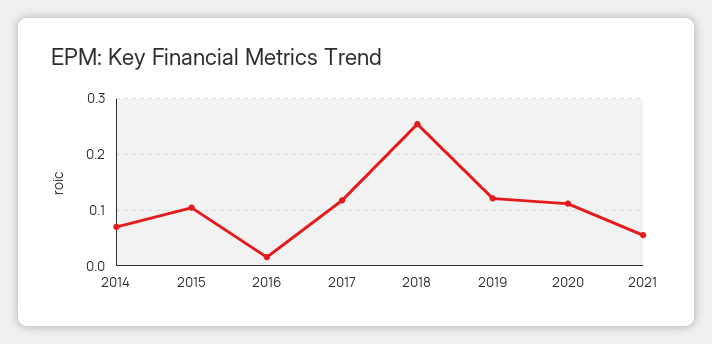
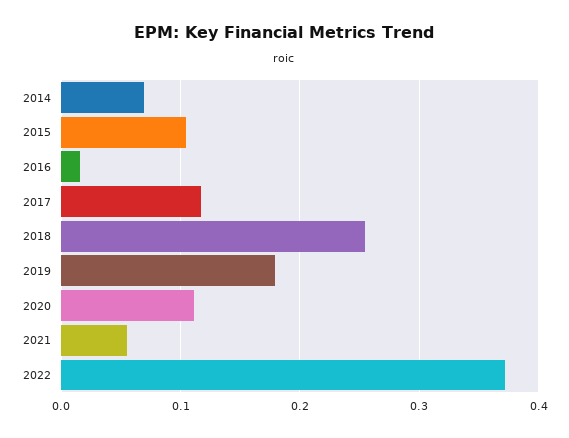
2019: 0.12 -> 0.18
2022: none -> 0.37

